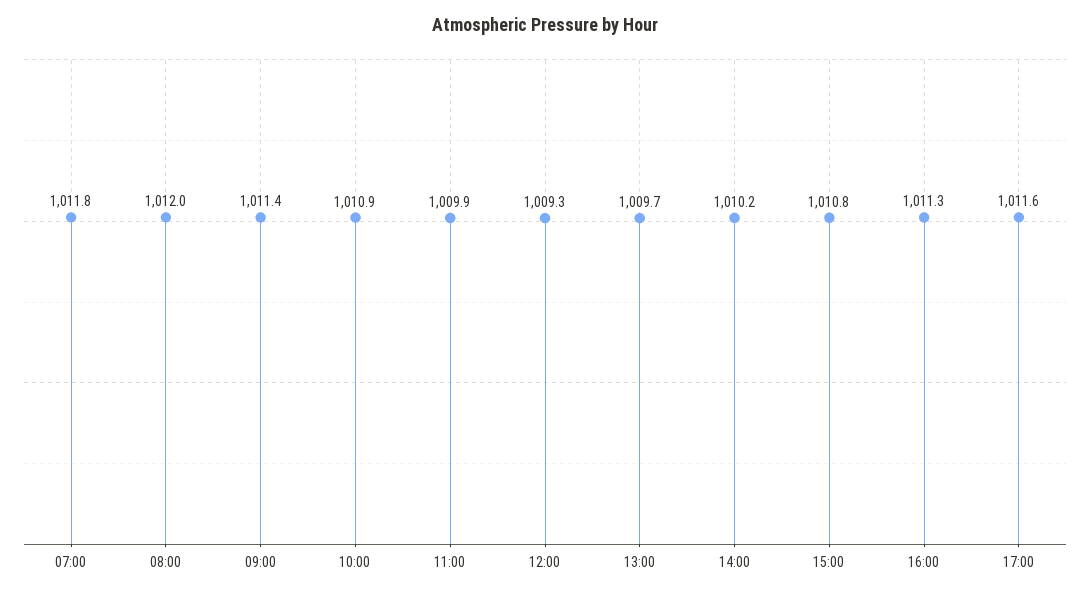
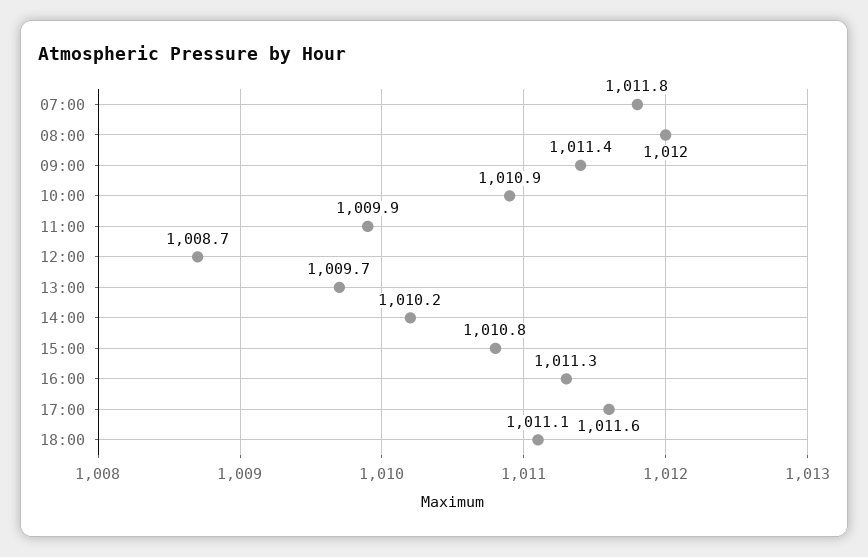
12:00: 1009.3 -> 1008.7
18:00: none -> 1011.1

